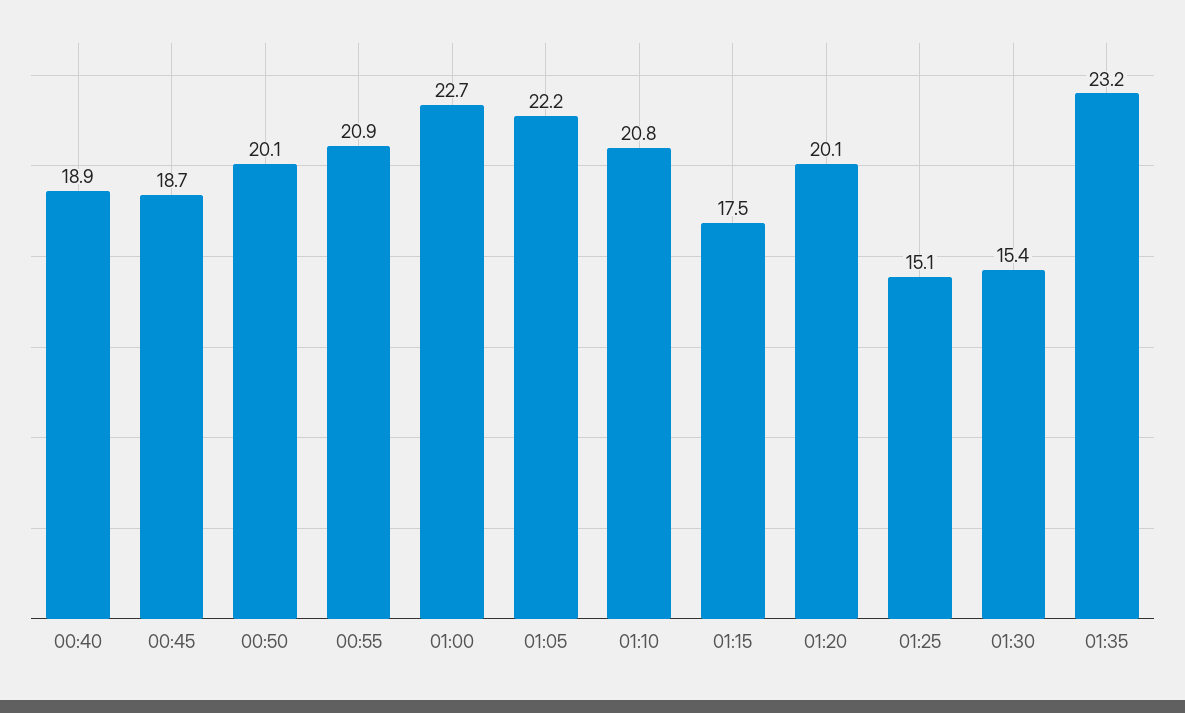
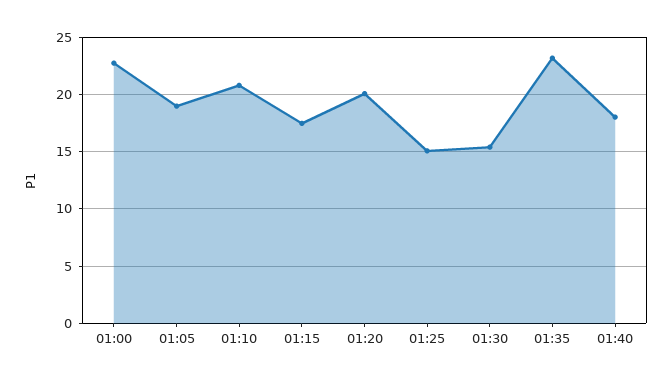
00:40: 18.9 -> none
00:45: 18.7 -> none
00:50: 20.1 -> none
00:55: 20.9 -> none
01:05: 22.2 -> 19
01:40: none -> 18

